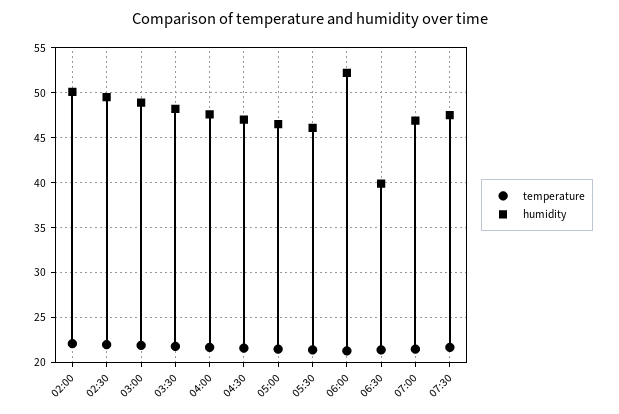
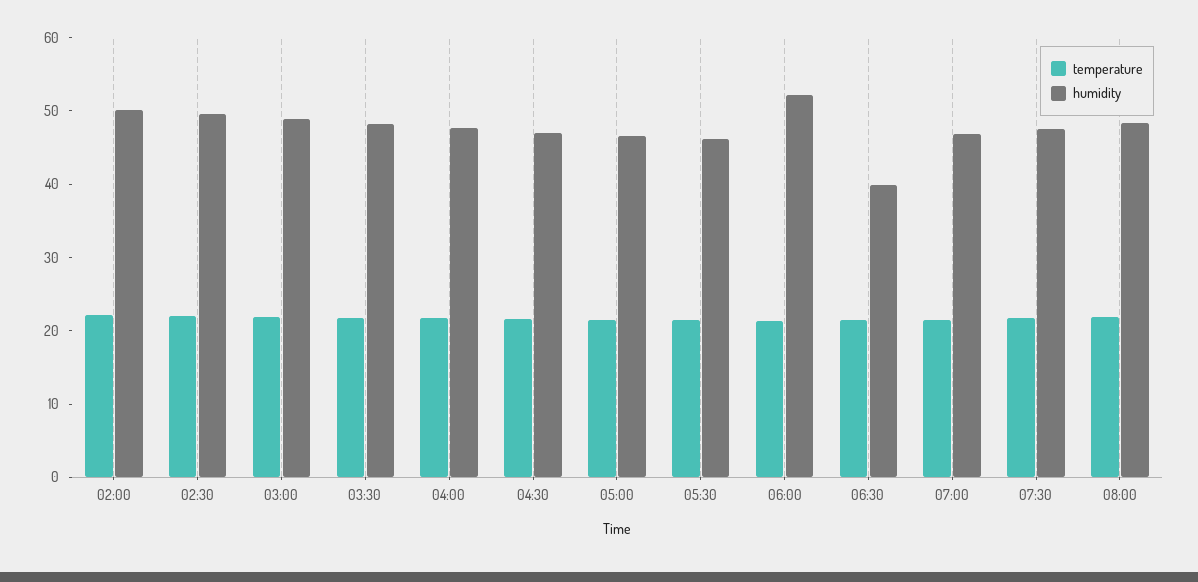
temperature, 08:00: none -> 22
humidity, 08:00: none -> 48

